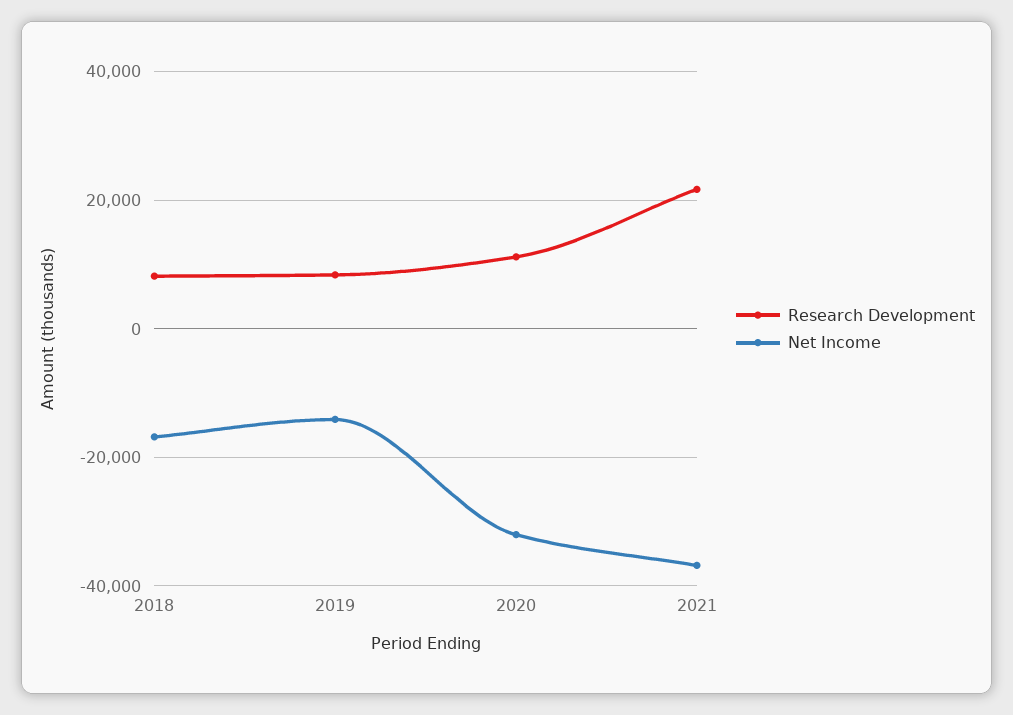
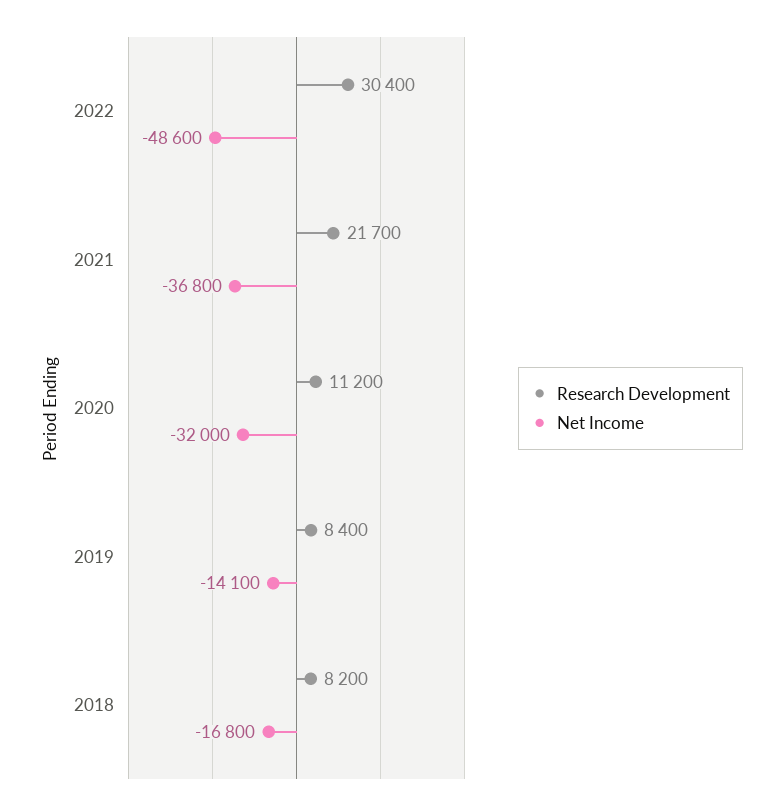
Research Development, 2022: none -> 30400
Net Income, 2022: none -> -48600

